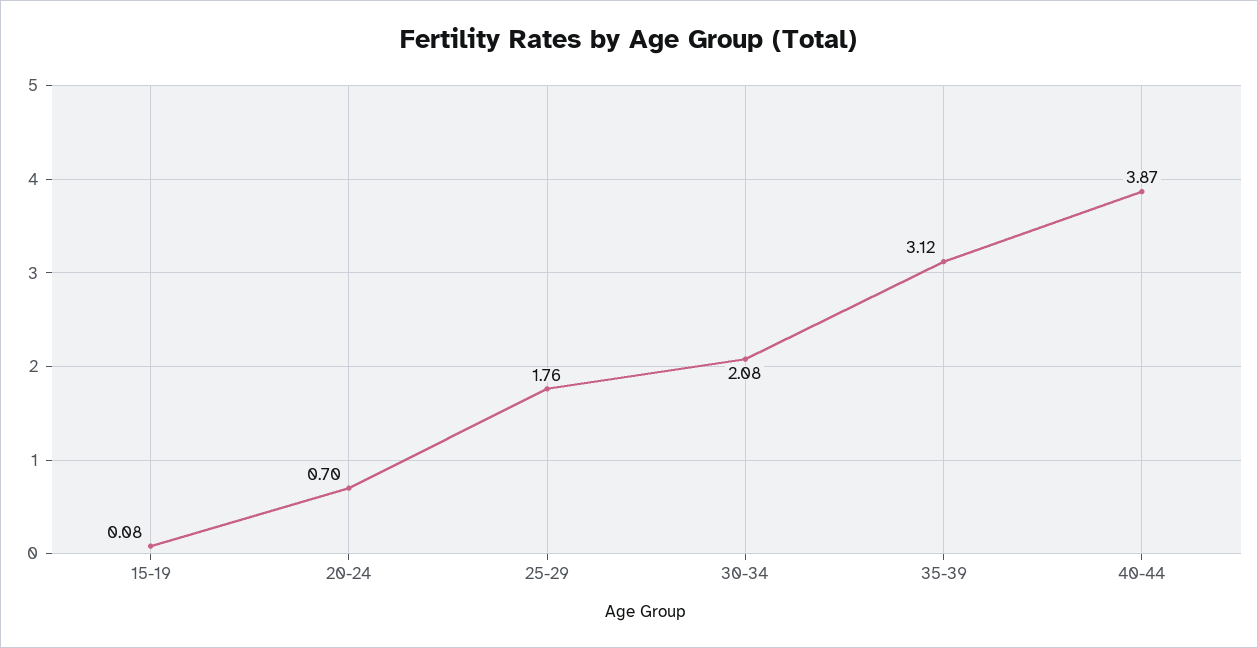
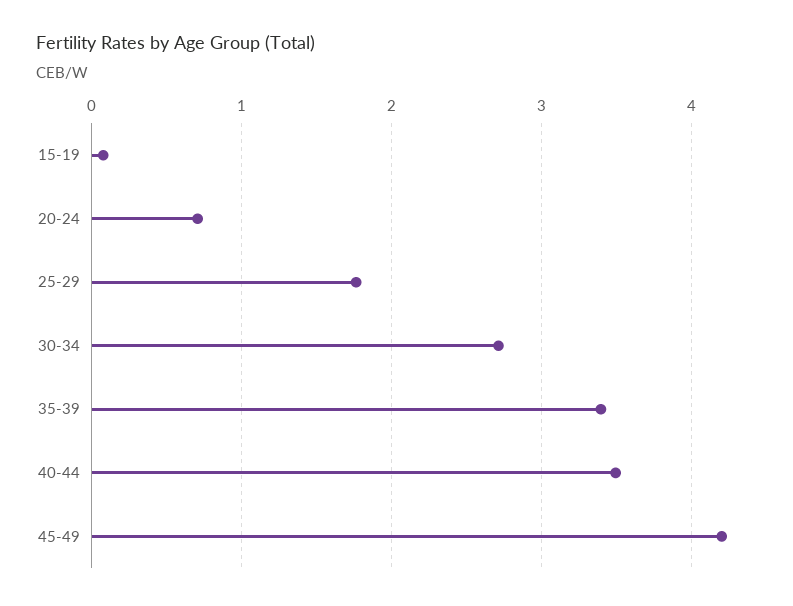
30-34: 2.08 -> 2.7
35-39: 3.12 -> 3.4
40-44: 3.87 -> 3.5
45-49: none -> 4.2

